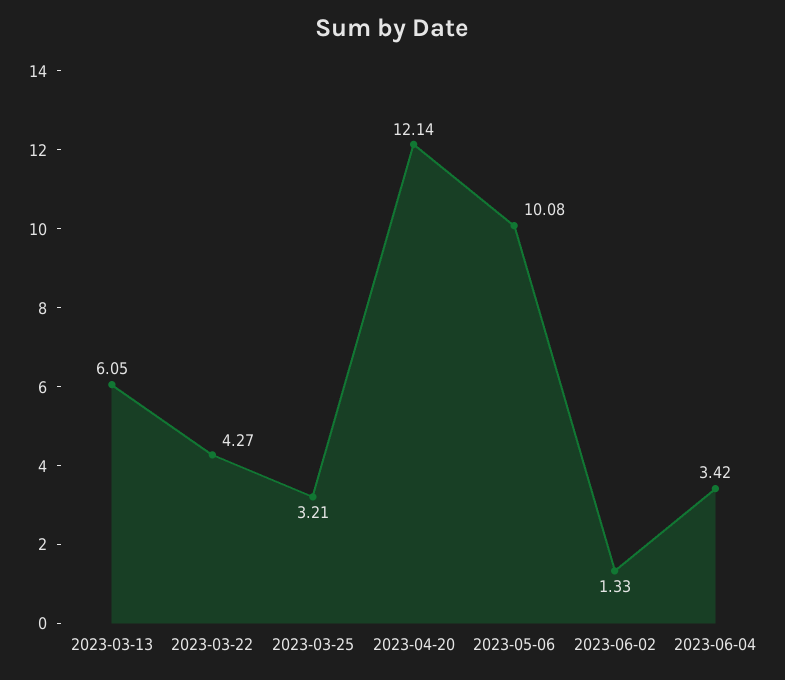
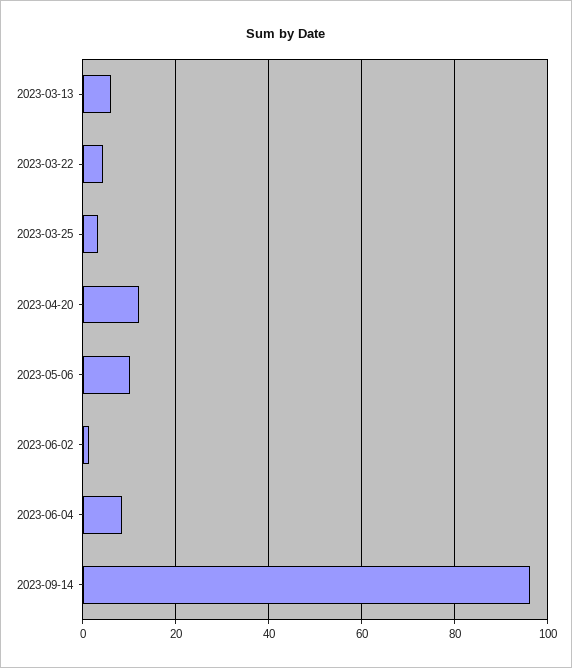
2023-06-04: 3.42 -> 8
2023-09-14: none -> 96

